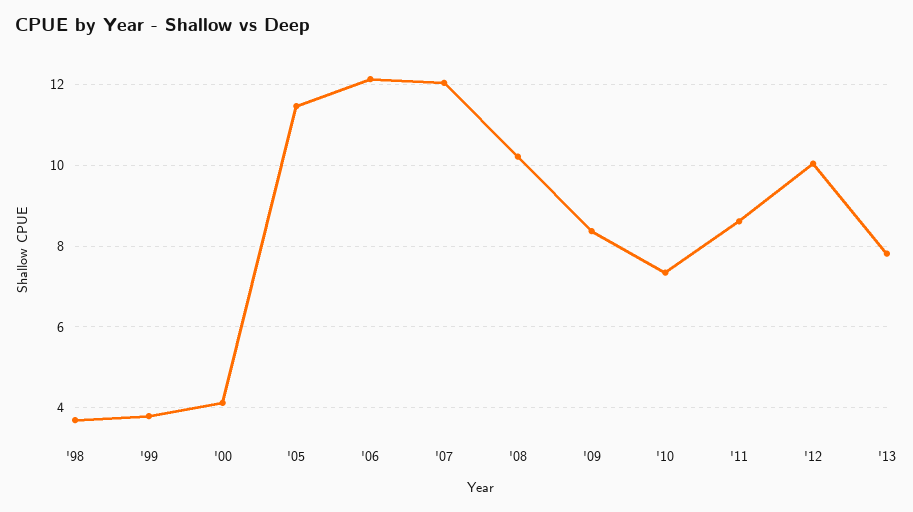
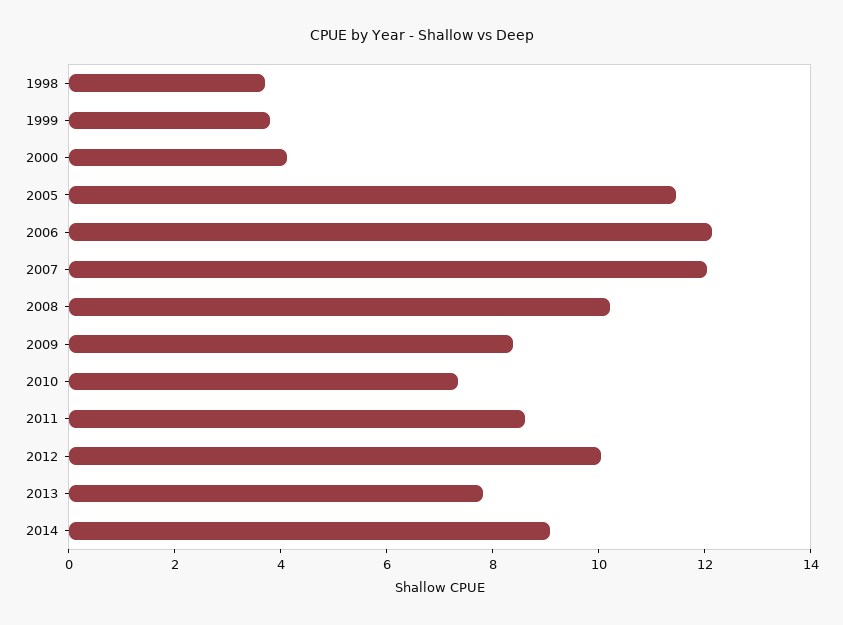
2014: none -> 9

